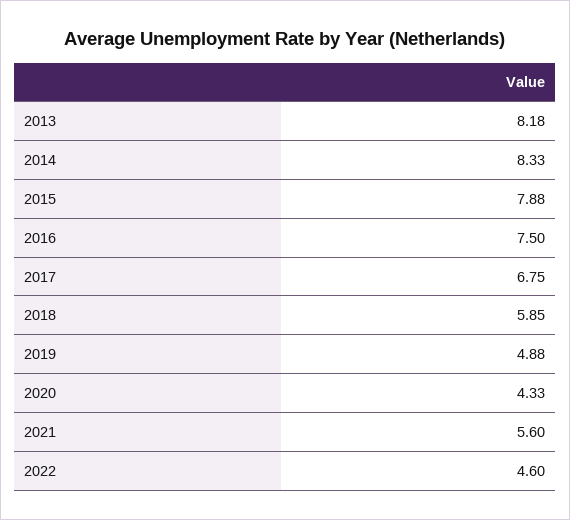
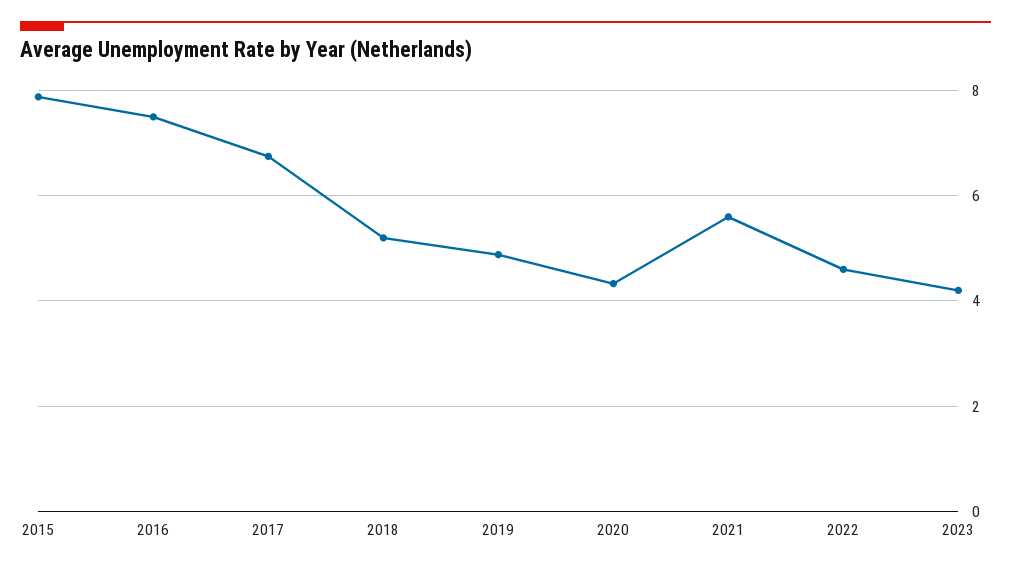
2013: 8.18 -> none
2014: 8.33 -> none
2018: 5.85 -> 5.2
2023: none -> 4.2

